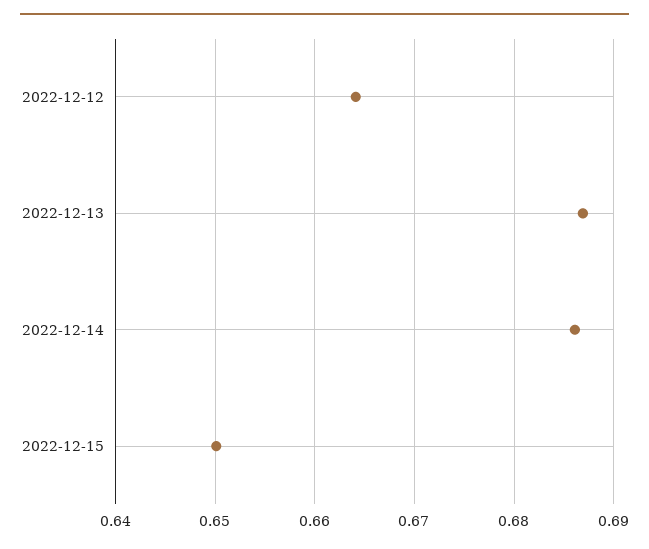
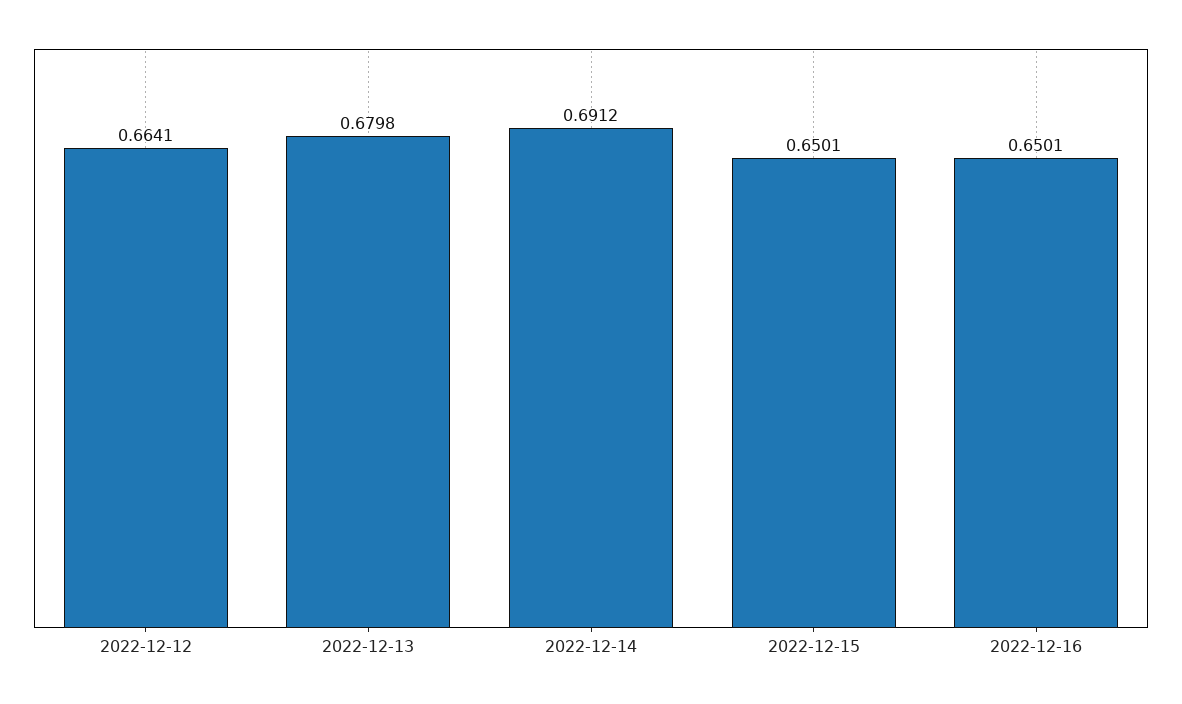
2022-12-13: 0.687 -> 0.6798
2022-12-14: 0.686 -> 0.6912
2022-12-16: none -> 0.6501

